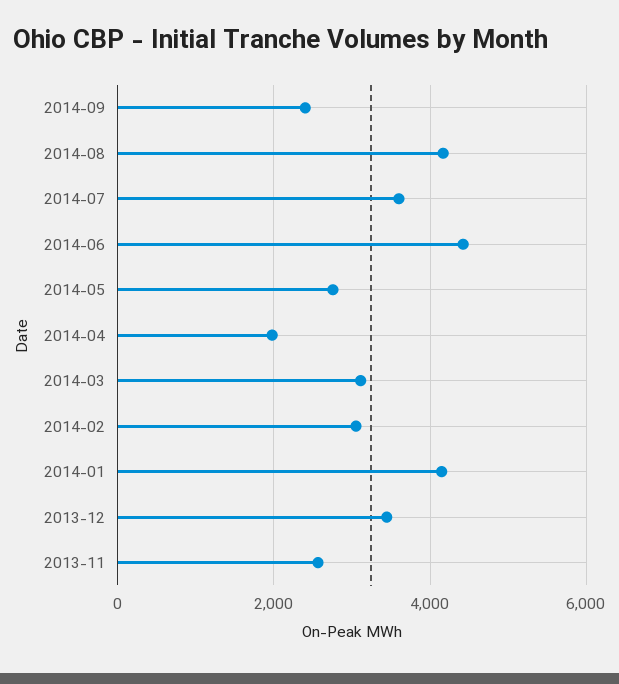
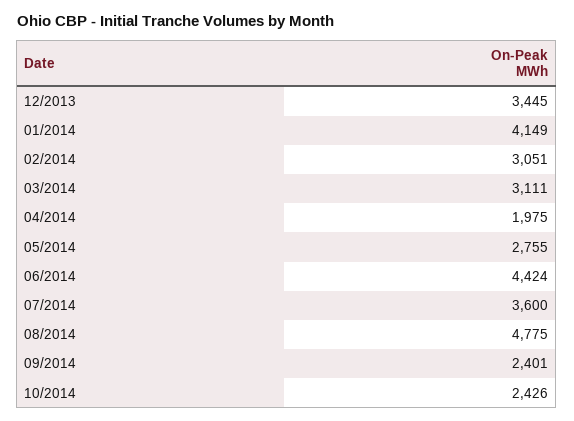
2014-08: 4200 -> 4775
2013-11: 2600 -> none
10/2014: none -> 2426

